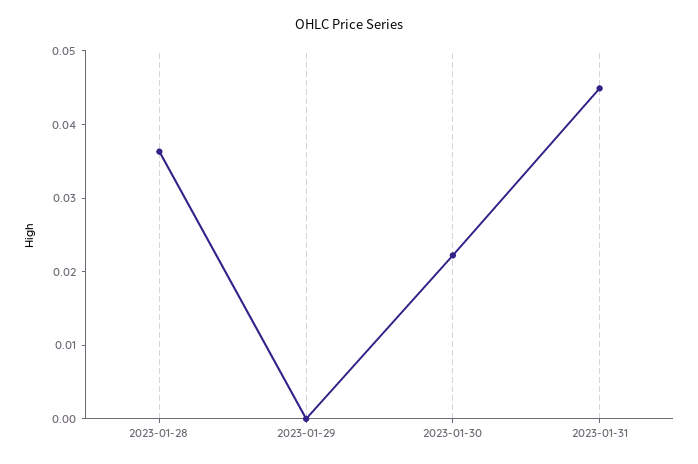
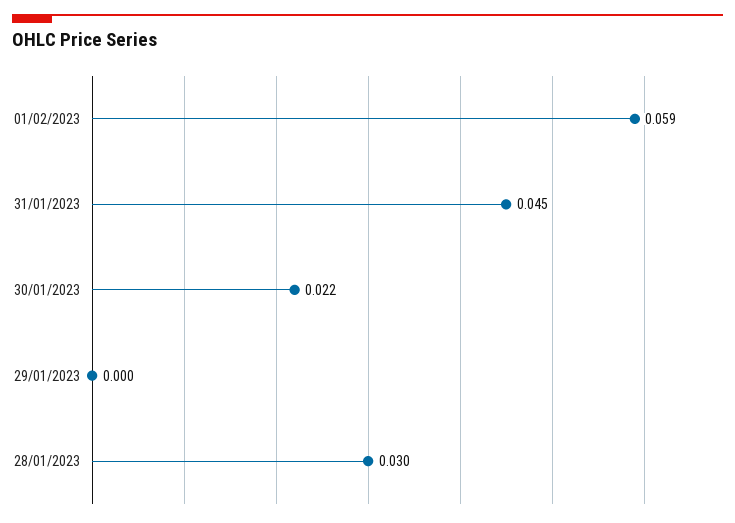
2023-01-28: 0.036 -> 0.03
01/02/2023: none -> 0.059

